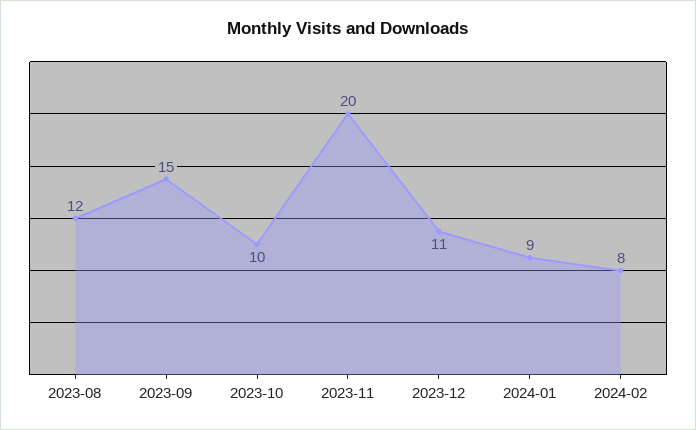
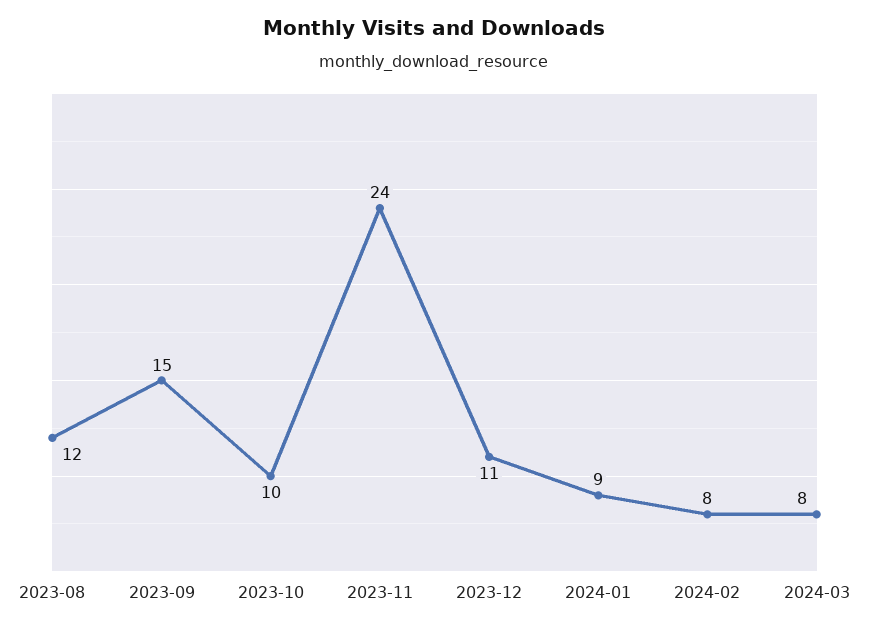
2023-11: 20 -> 24
2024-03: none -> 8

